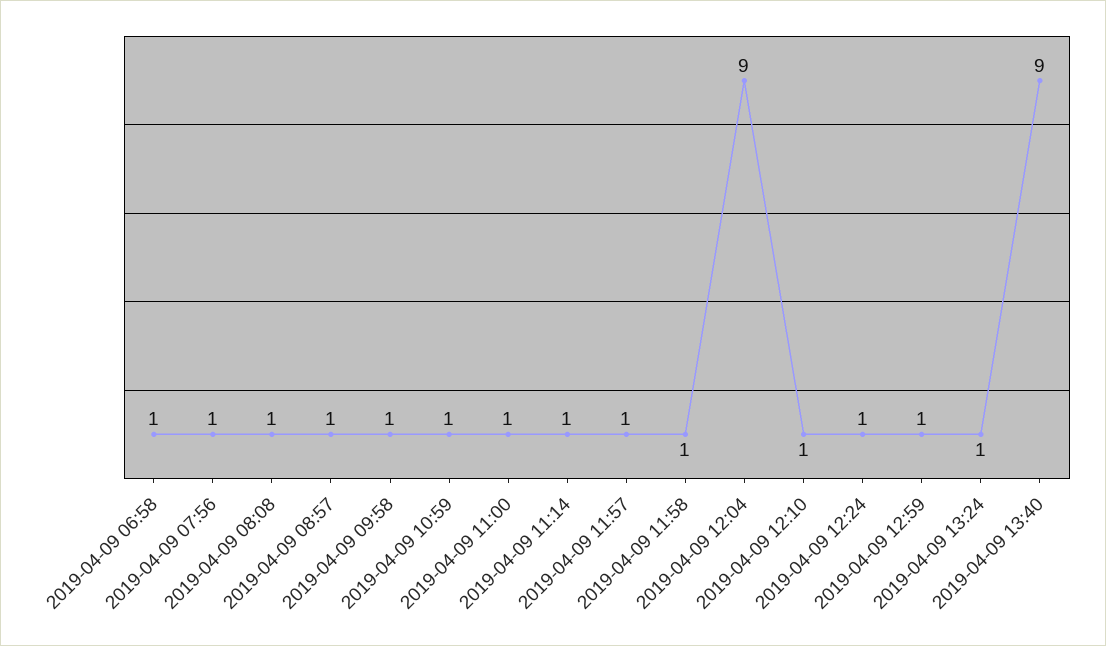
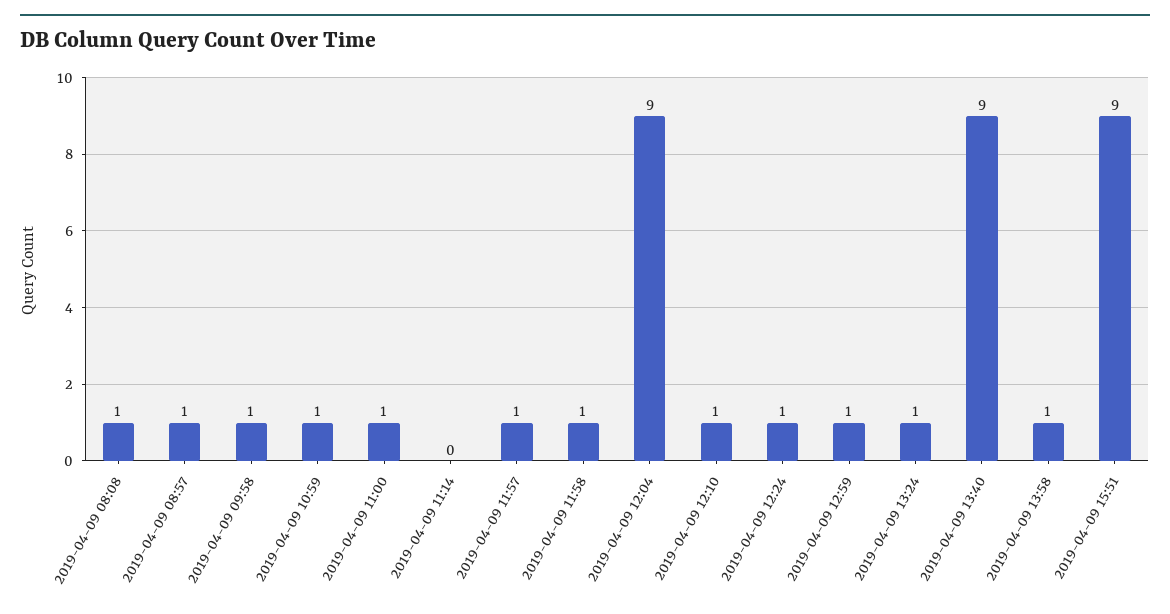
2019-04-09 06:58: 1 -> none
2019-04-09 07:56: 1 -> none
2019-04-09 11:14: 1 -> 0
2019-04-09 13:58: none -> 1
2019-04-09 15:51: none -> 9

